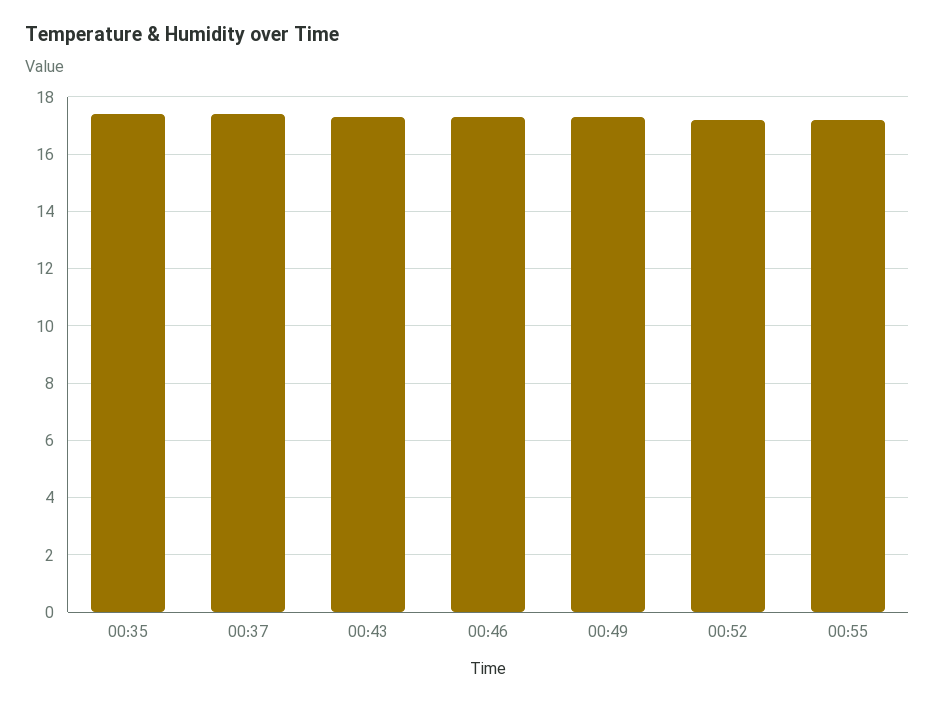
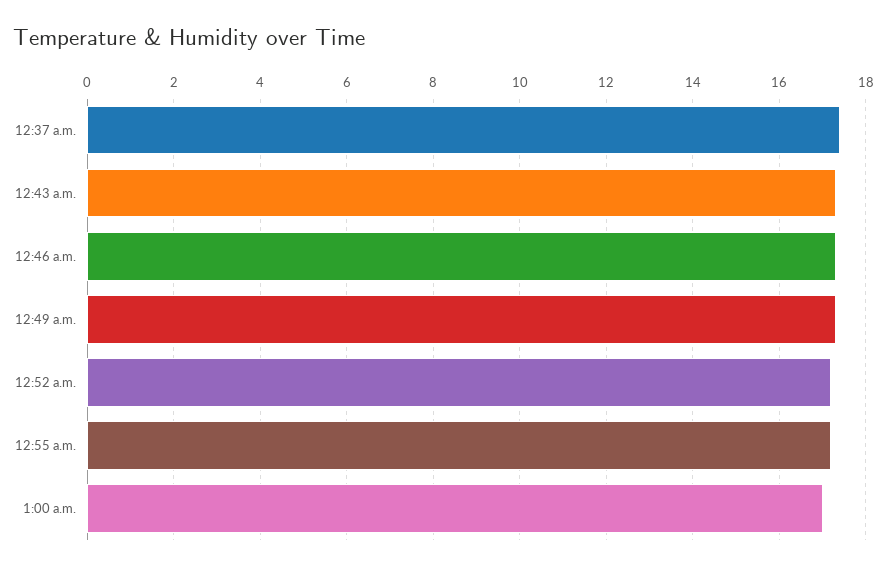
00:35: 17.5 -> none
1:00 a.m.: none -> 17

